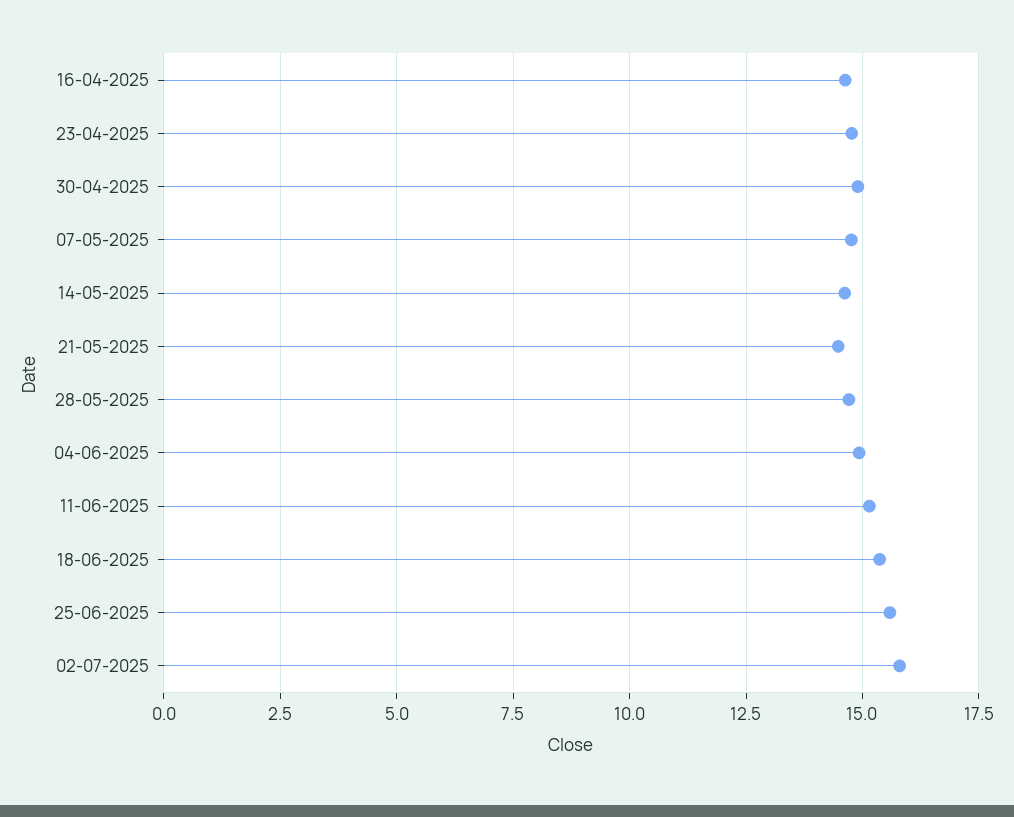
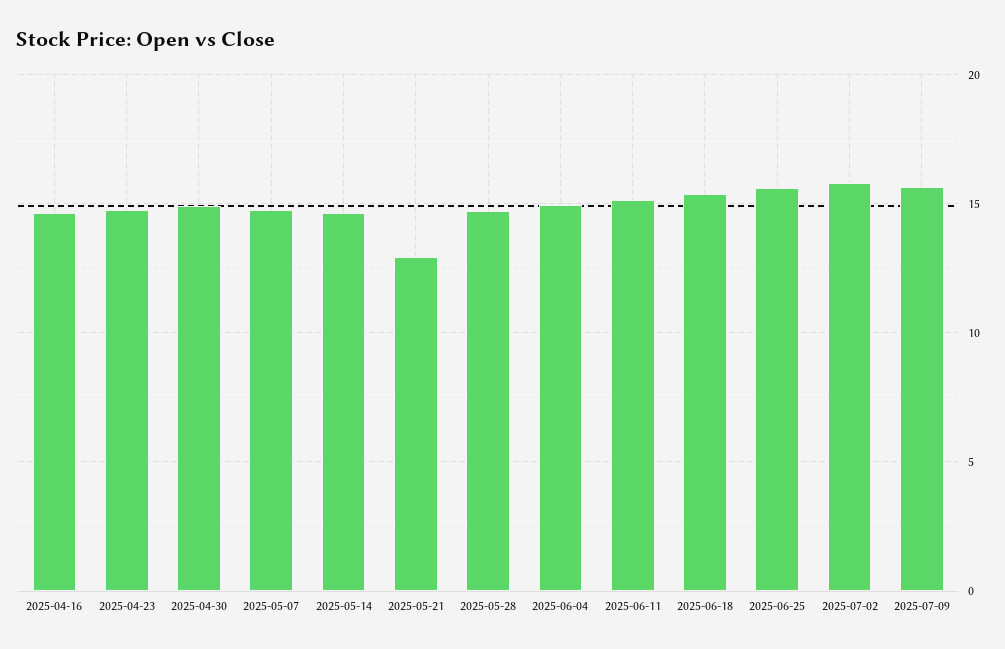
21-05-2025: 14.5 -> 13
2025-07-09: none -> 15.5

